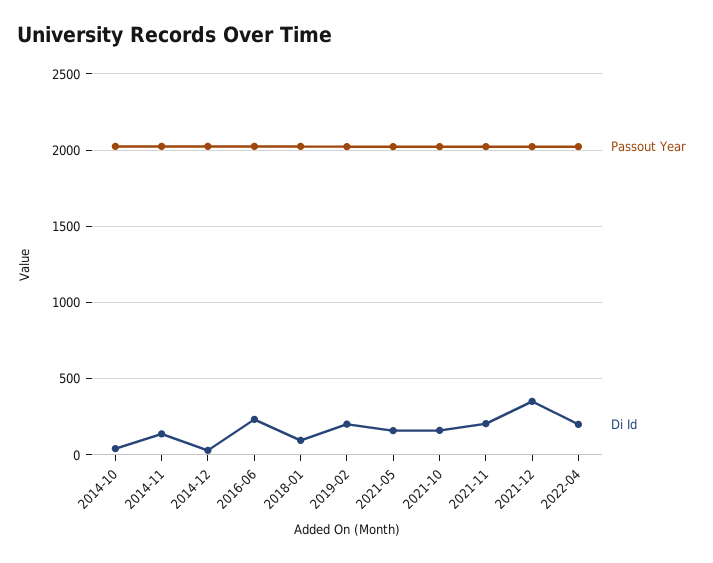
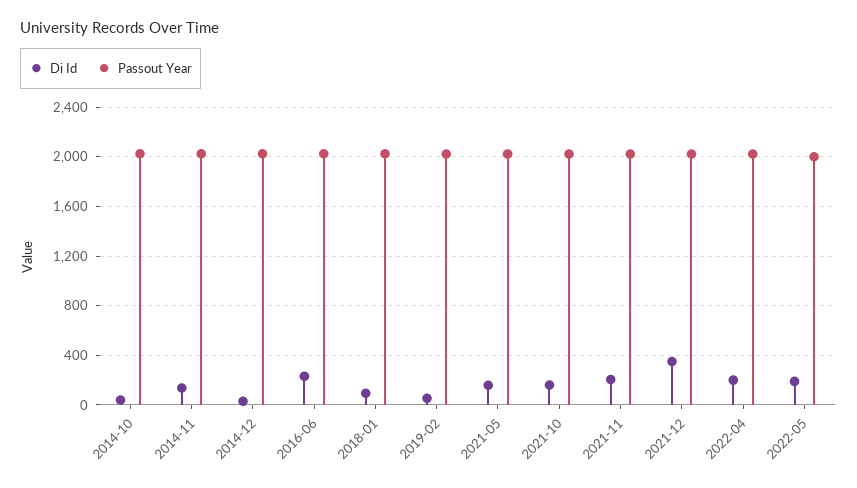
Di Id, 2019-02: 200 -> 50
Di Id, 2022-05: none -> 200
Passout Year, 2022-05: none -> 2000

